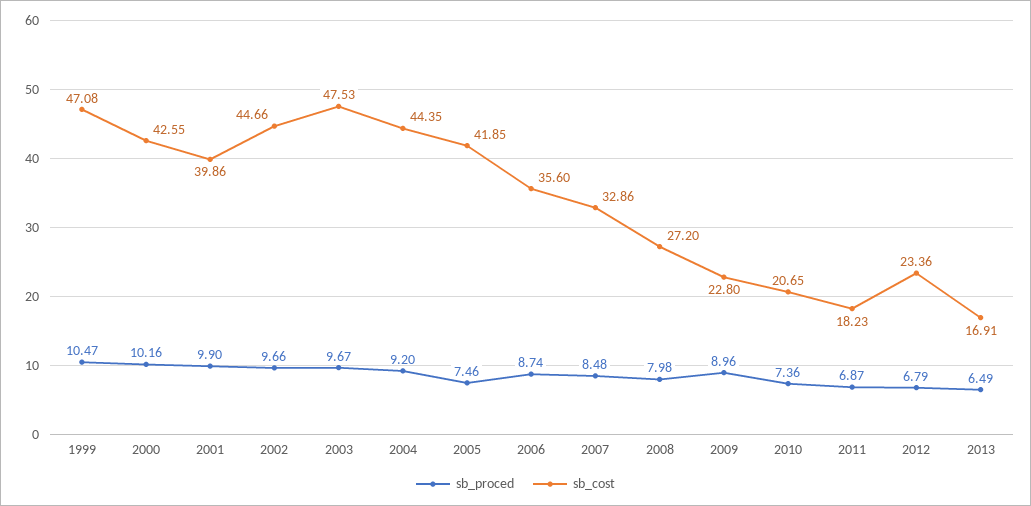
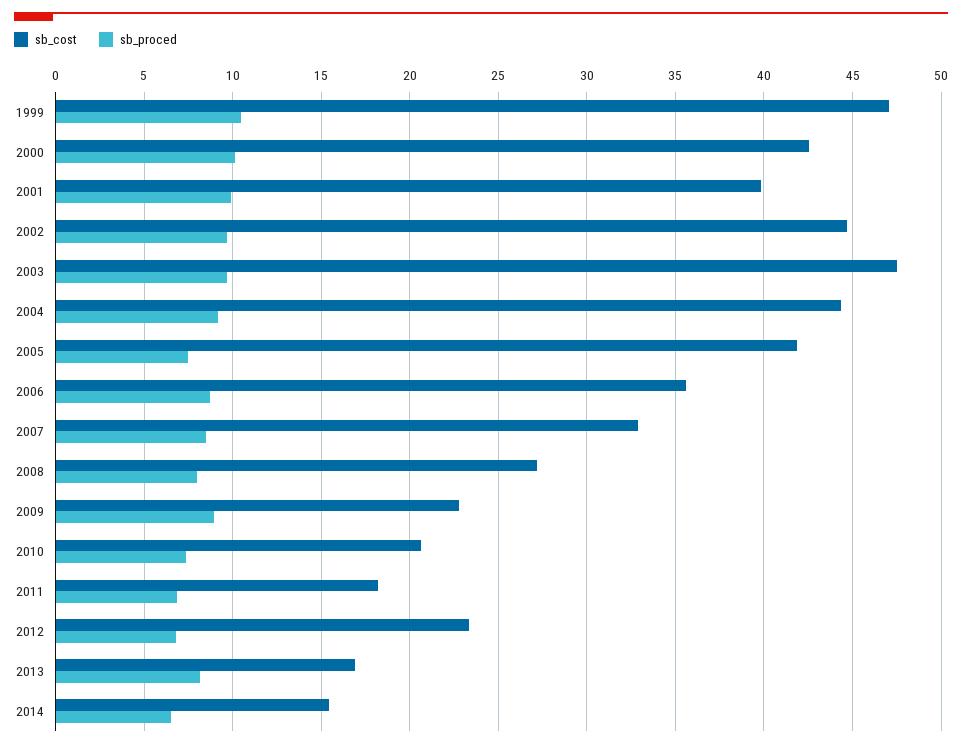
sb_proced, 2013: 6.49 -> 8
sb_cost, 2014: none -> 15.5
sb_proced, 2014: none -> 6.5

